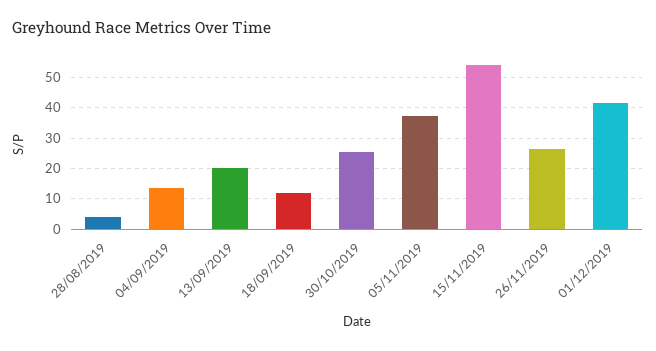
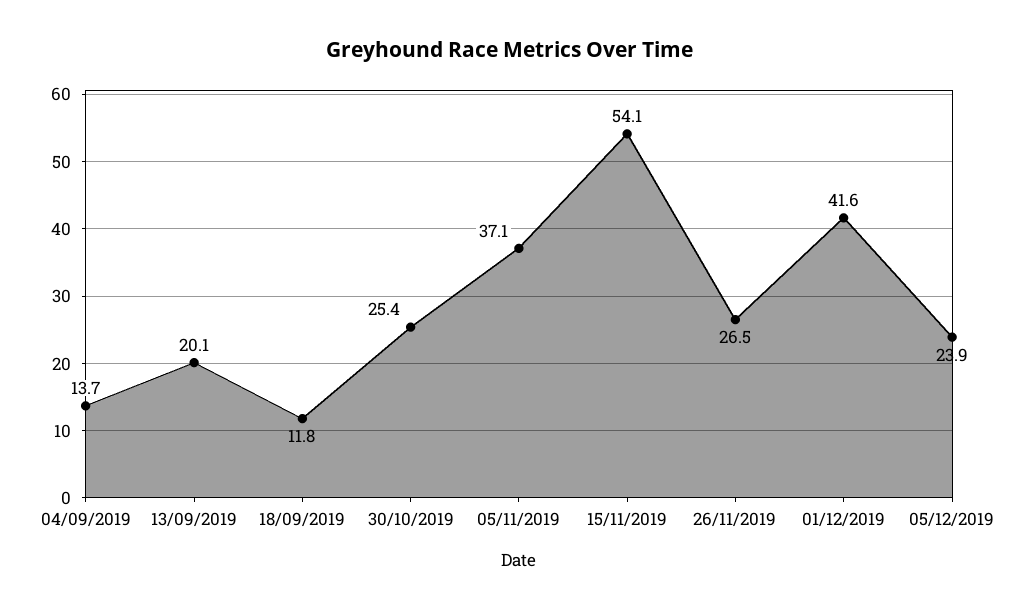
28/08/2019: 4 -> none
05/12/2019: none -> 23.9

